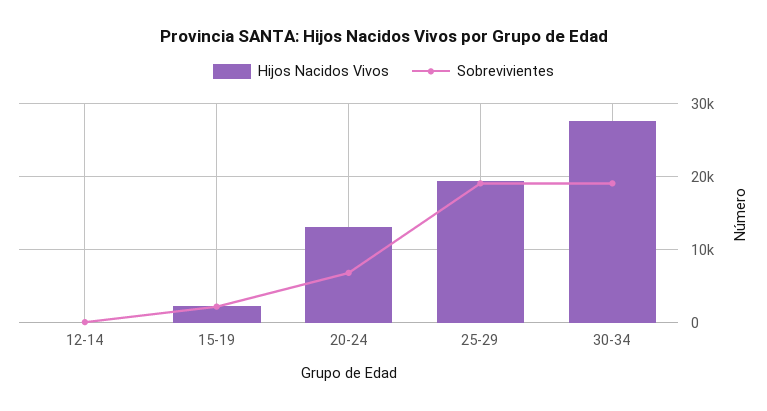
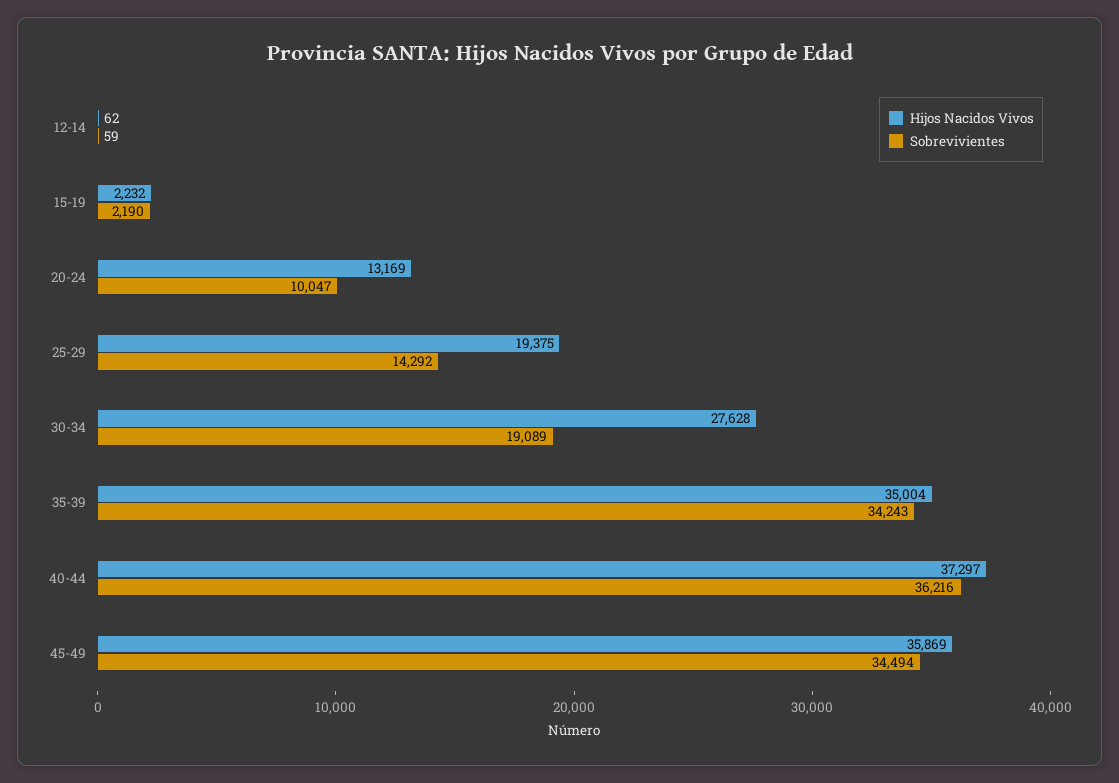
Sobrevivientes, 20-24: 7000 -> 10047
Sobrevivientes, 25-29: 19000 -> 14292
Hijos Nacidos Vivos, 35-39: none -> 35004
Sobrevivientes, 35-39: none -> 34243
Hijos Nacidos Vivos, 40-44: none -> 37297
Sobrevivientes, 40-44: none -> 36216
Hijos Nacidos Vivos, 45-49: none -> 35869
Sobrevivientes, 45-49: none -> 34494

